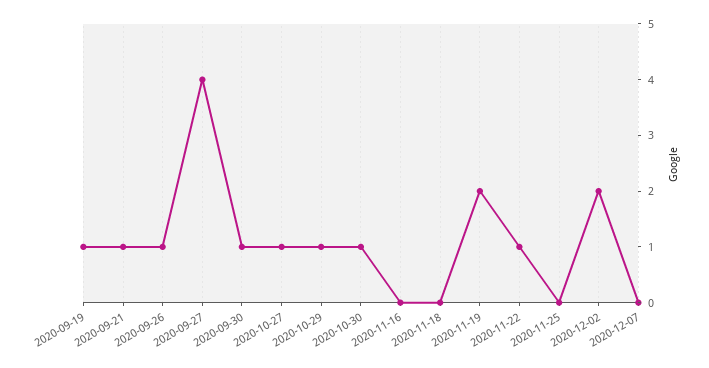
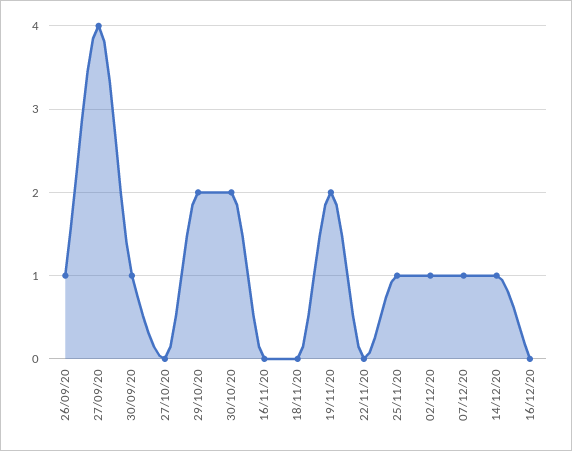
2020-09-19: 1 -> none
2020-09-21: 1 -> none
2020-10-27: 1 -> 0
2020-10-29: 1 -> 2
2020-10-30: 1 -> 2
2020-11-22: 1 -> 0
2020-11-25: 0 -> 1
2020-12-02: 2 -> 1
2020-12-07: 0 -> 1
14/12/20: none -> 1
16/12/20: none -> 0

